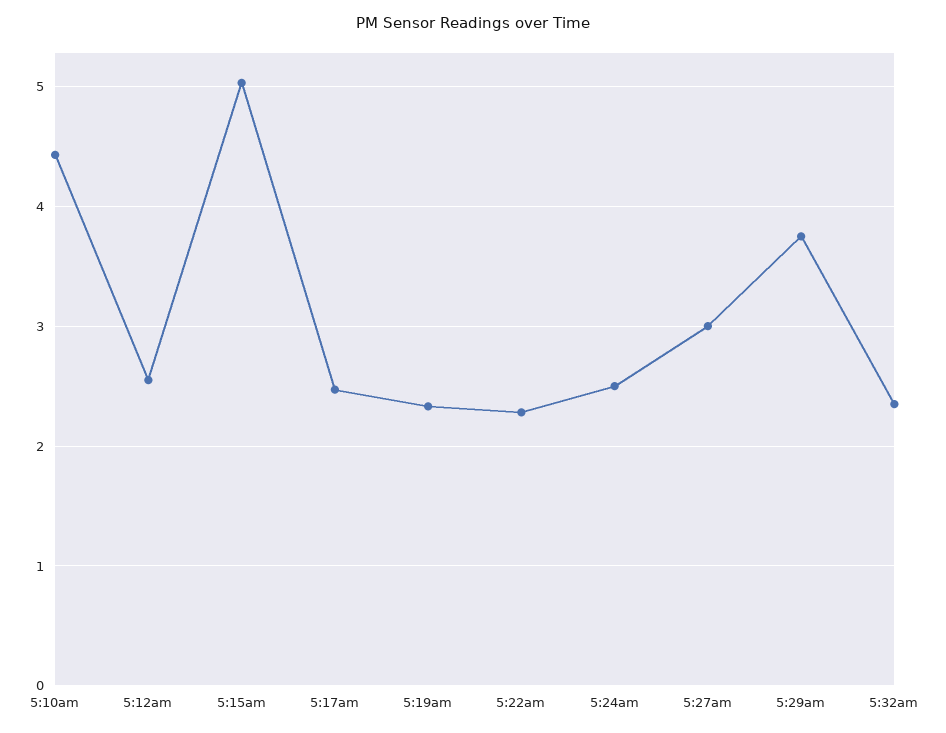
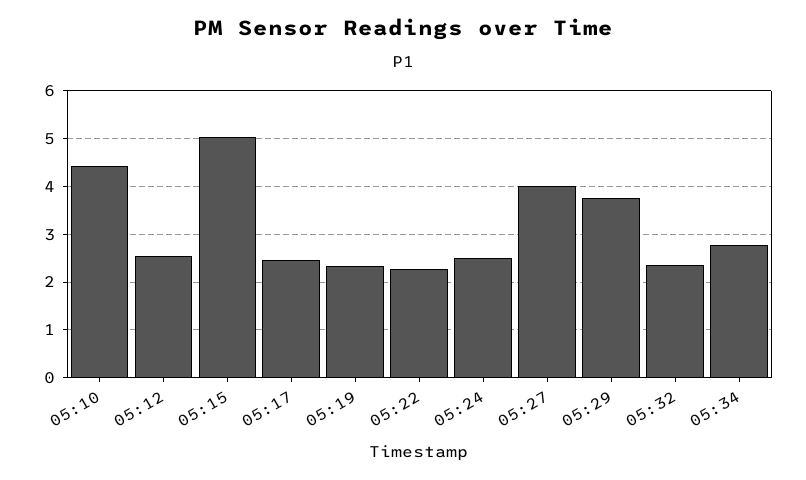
5:27am: 3 -> 4
05:34: none -> 2.8

